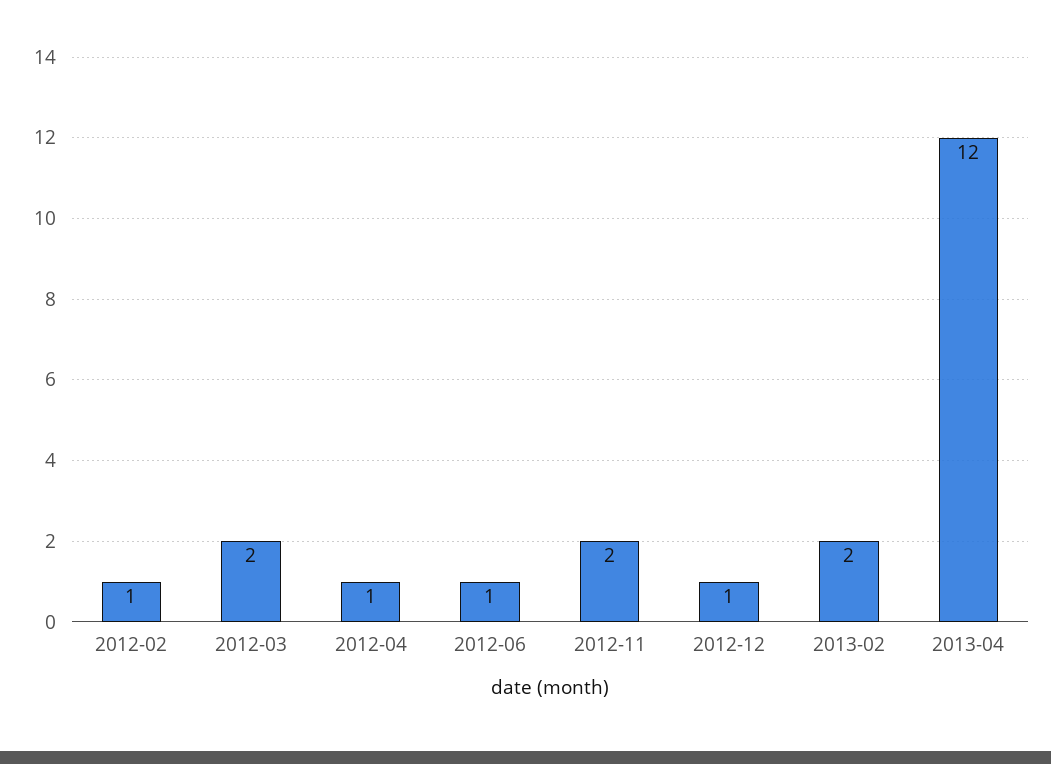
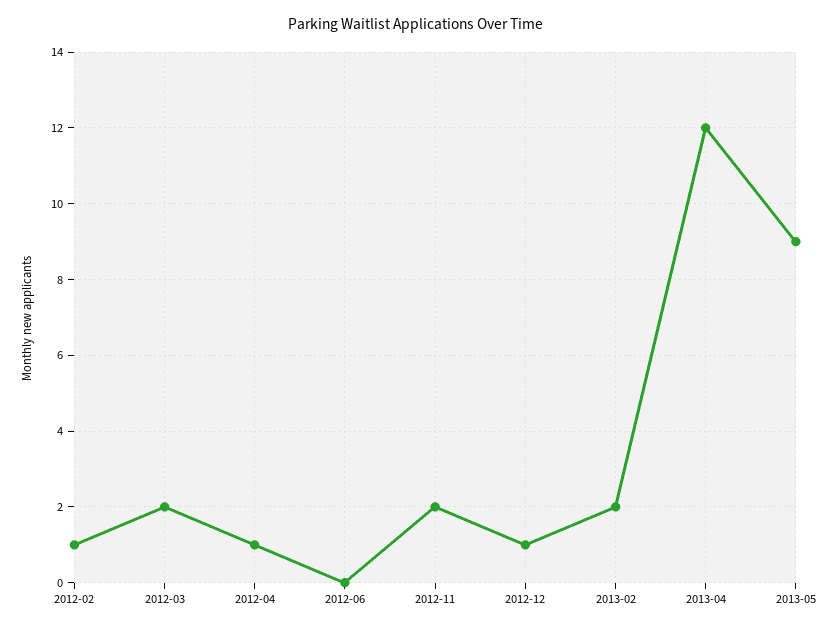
2012-06: 1 -> 0
2013-05: none -> 9

